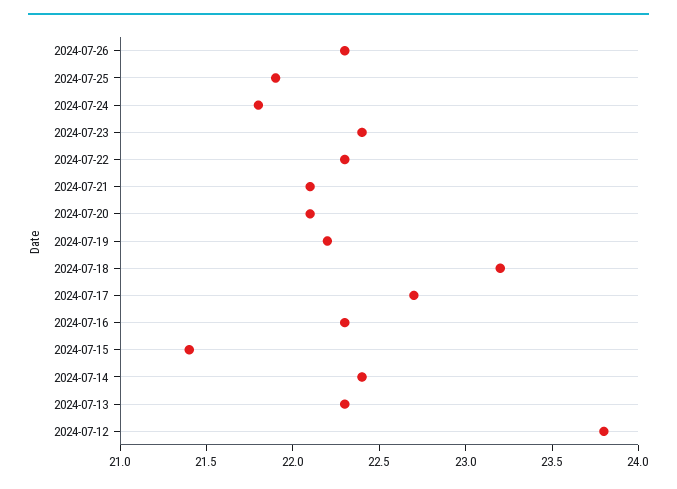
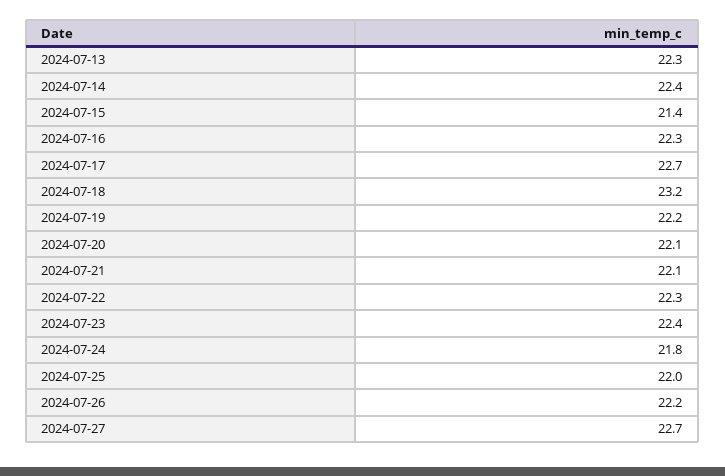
2024-07-26: 22.3 -> 22.2
2024-07-25: 21.9 -> 22
2024-07-12: 23.8 -> none
2024-07-27: none -> 22.7

